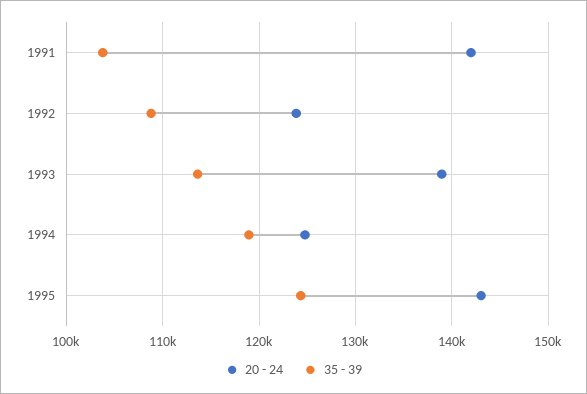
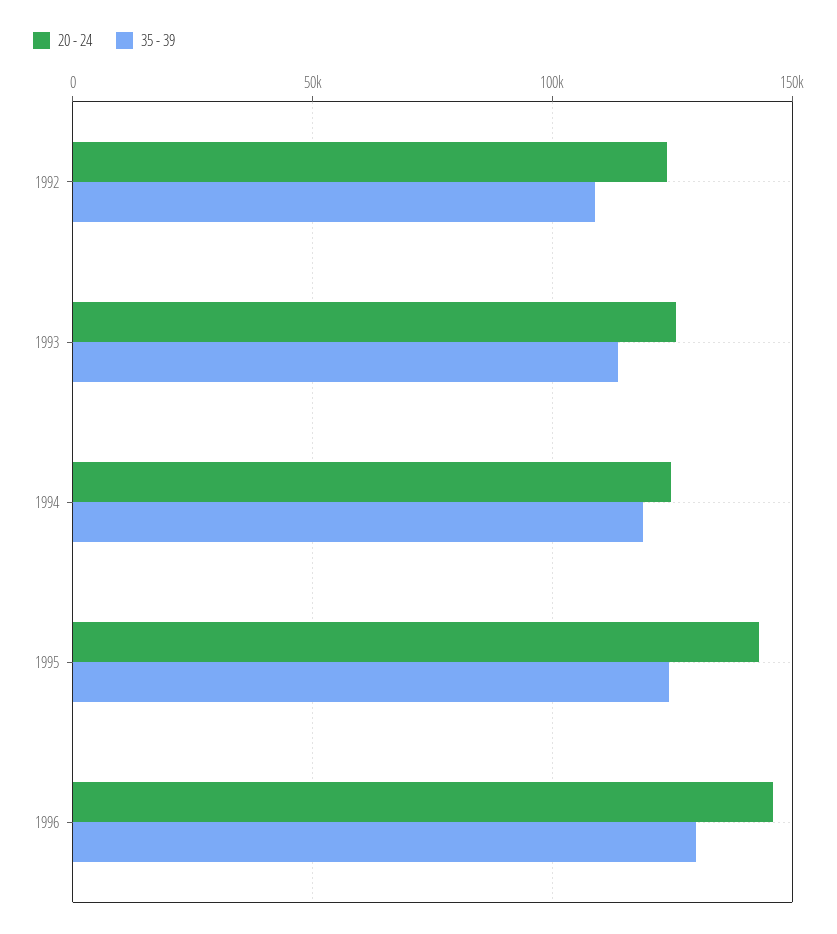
20 - 24, 1991: 142000 -> none
35 - 39, 1991: 104000 -> none
20 - 24, 1993: 139000 -> 125000
20 - 24, 1996: none -> 145000
35 - 39, 1996: none -> 130000

